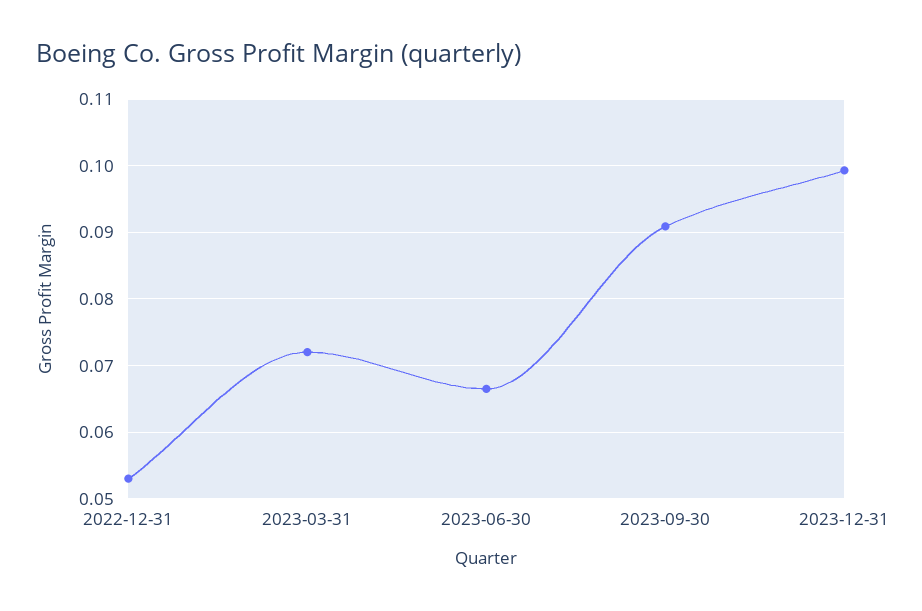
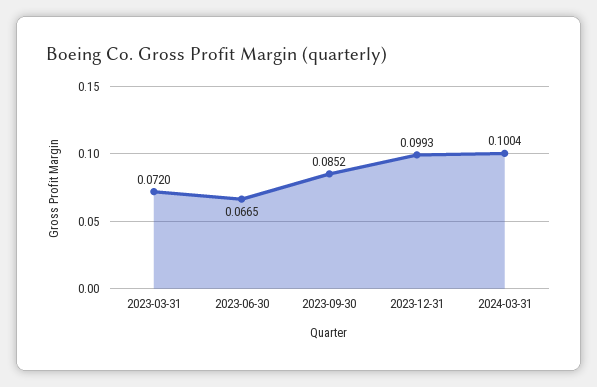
2022-12-31: 0.053 -> none
2023-09-30: 0.091 -> 0.0852
2024-03-31: none -> 0.1004

